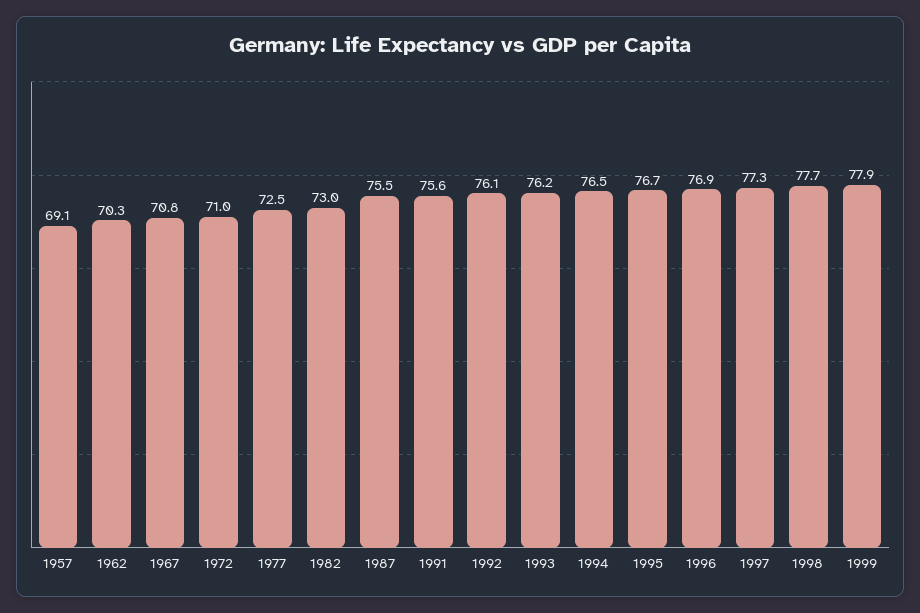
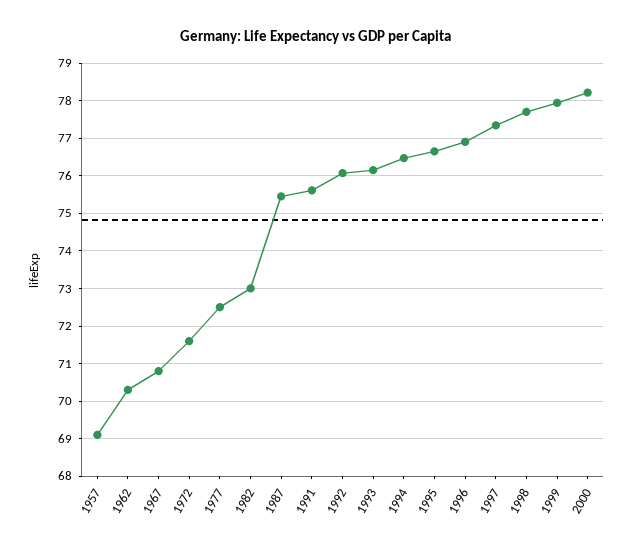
1972: 71 -> 71.6
2000: none -> 78.2

